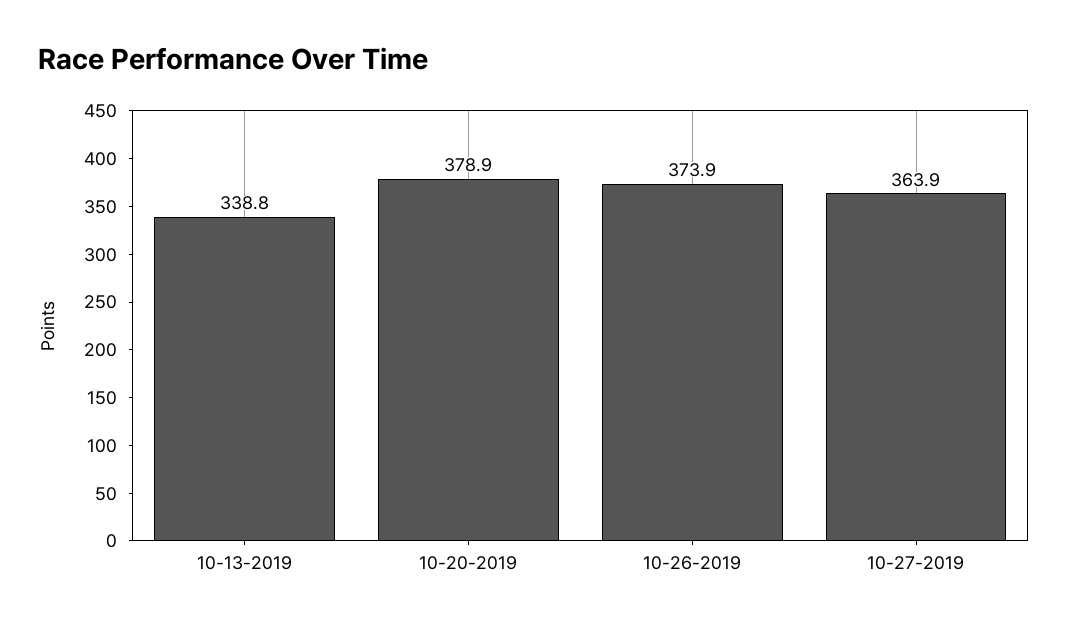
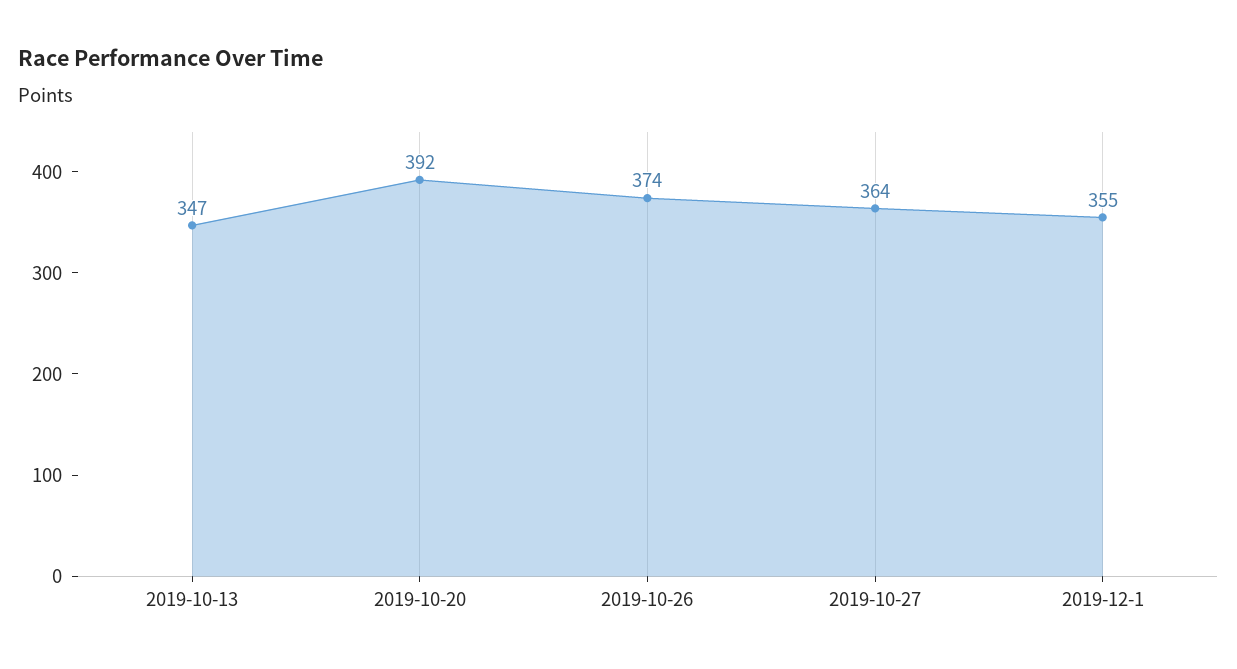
10-13-2019: 338.8 -> 347
10-20-2019: 378.9 -> 392
2019-12-1: none -> 355

